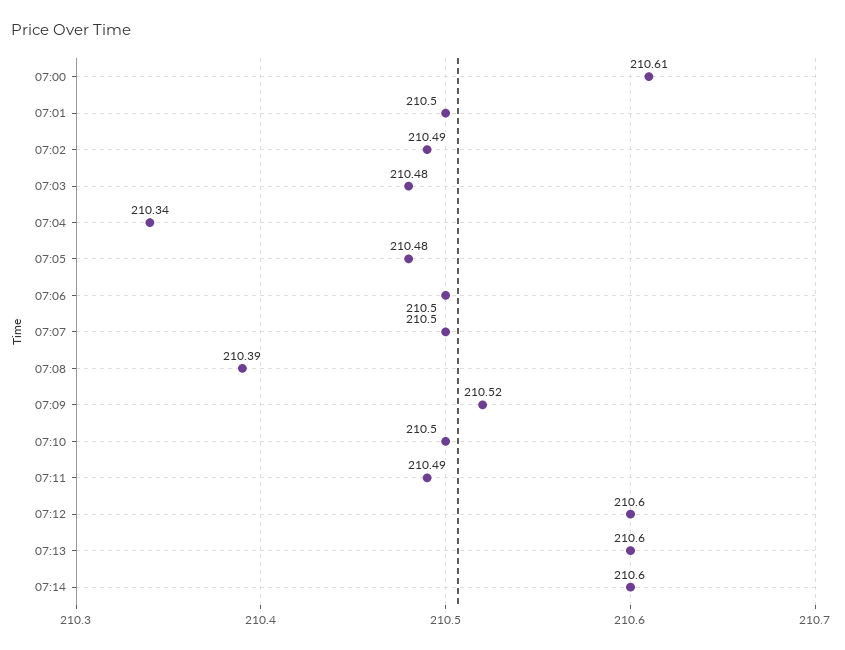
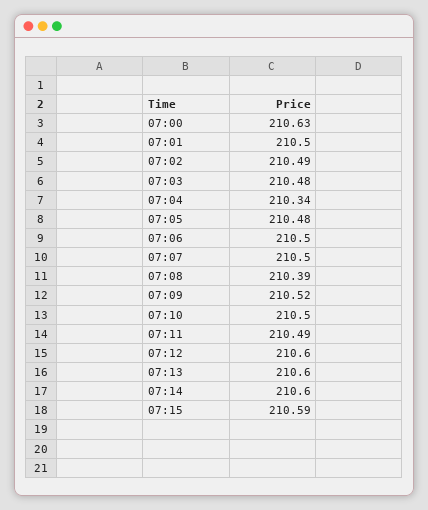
07:00: 210.61 -> 210.63
07:15: none -> 210.59

